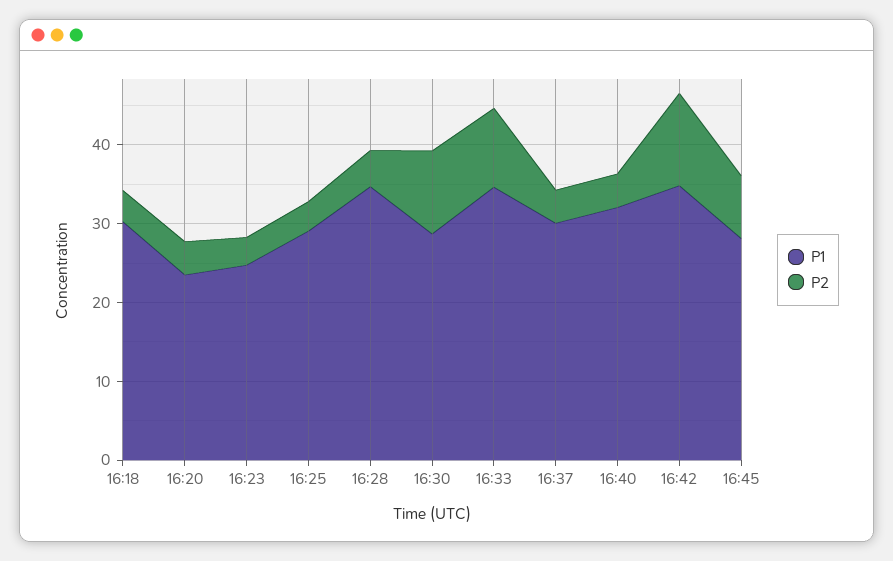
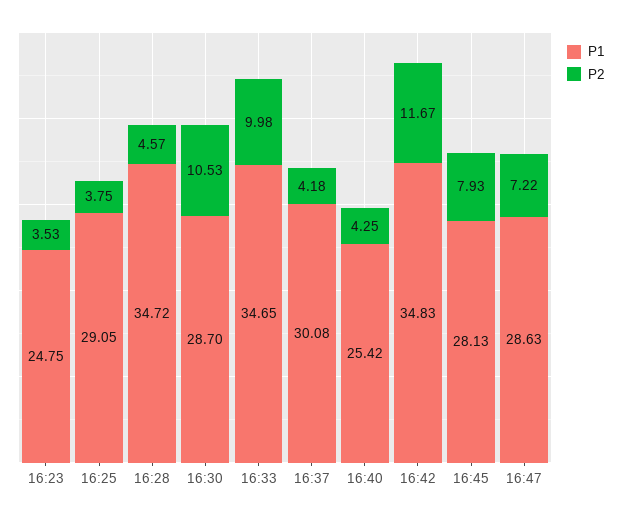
P1, 16:18: 30 -> none
P2, 16:18: 4 -> none
P1, 16:20: 24 -> none
P2, 16:20: 4 -> none
P1, 16:40: 32 -> 25.42
P1, 16:47: none -> 28.63
P2, 16:47: none -> 7.22

